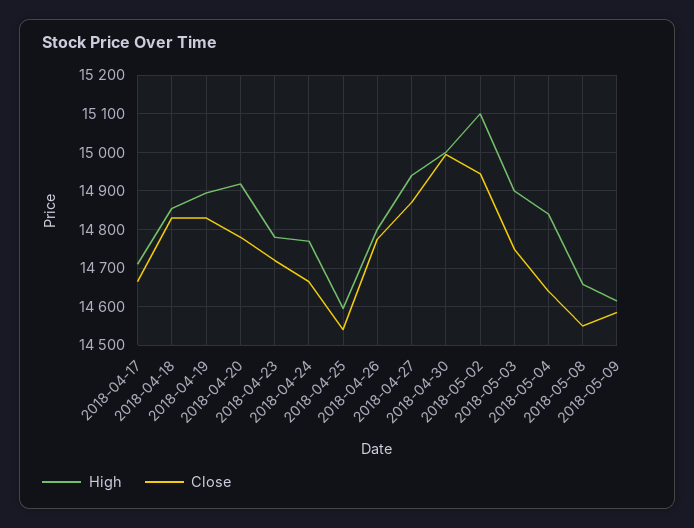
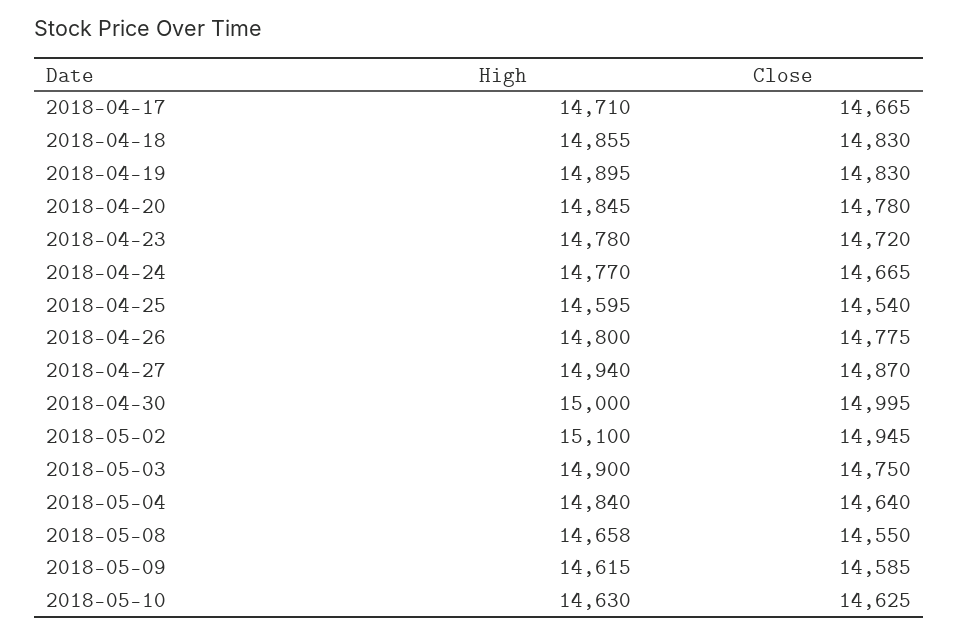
High, 2018-04-20: 14920 -> 14845
High, 2018-05-10: none -> 14630
Close, 2018-05-10: none -> 14625

